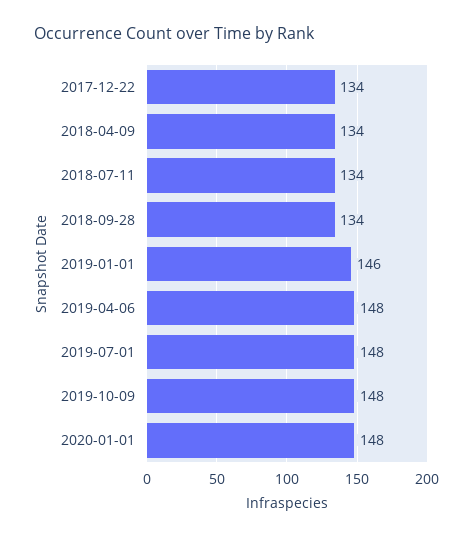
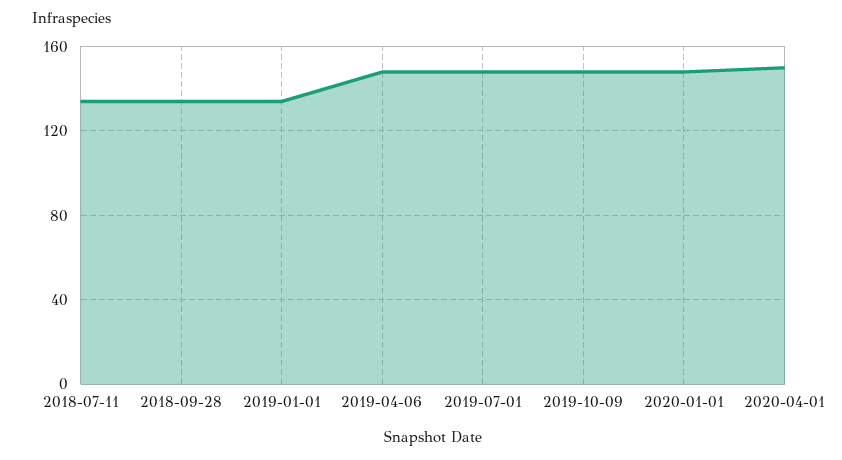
2017-12-22: 134 -> none
2018-04-09: 134 -> none
2019-01-01: 146 -> 135
2020-04-01: none -> 150

